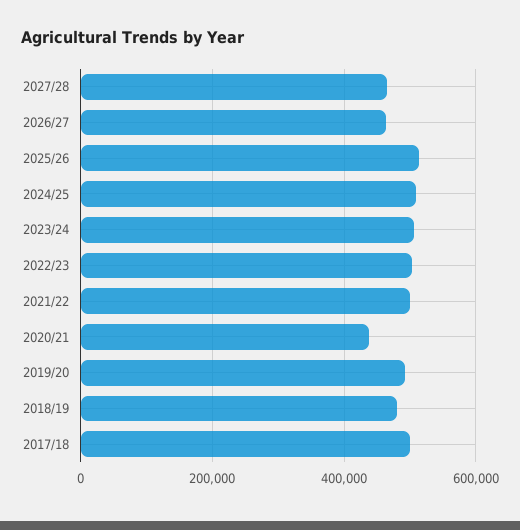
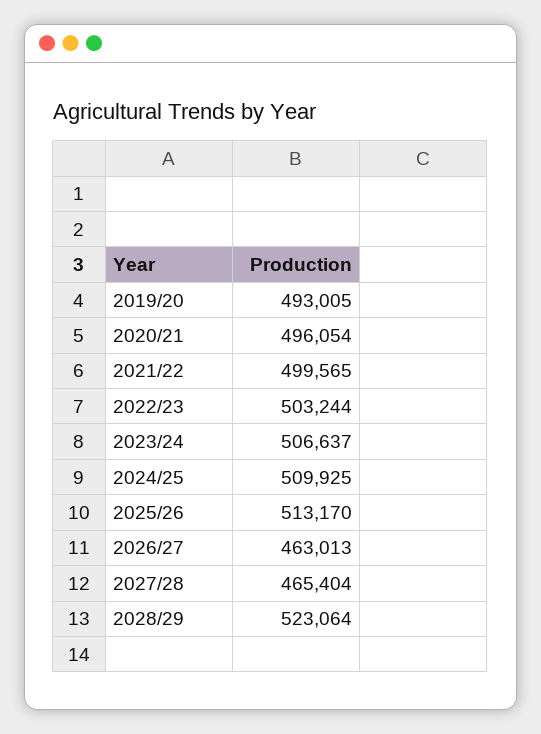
2020/21: 440000 -> 496054
2018/19: 480000 -> none
2017/18: 500000 -> none
2028/29: none -> 523064

